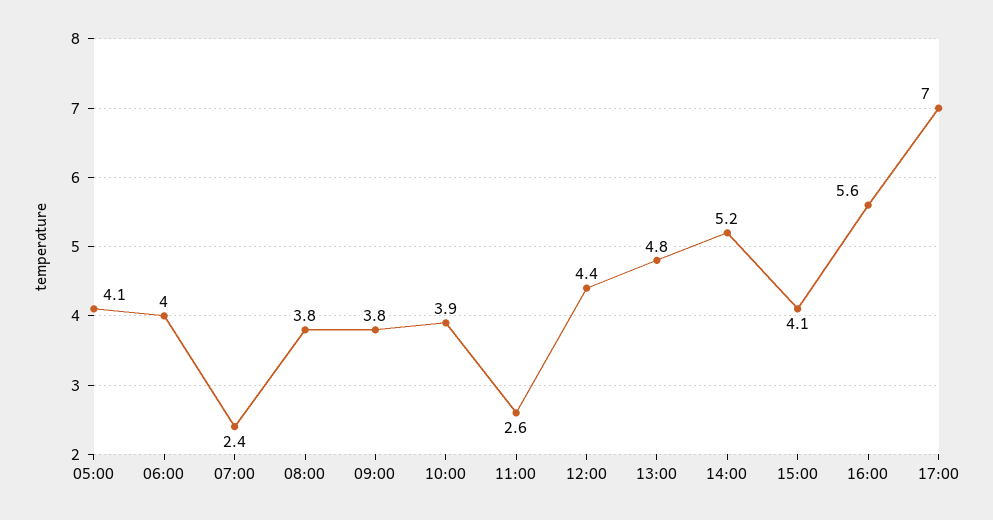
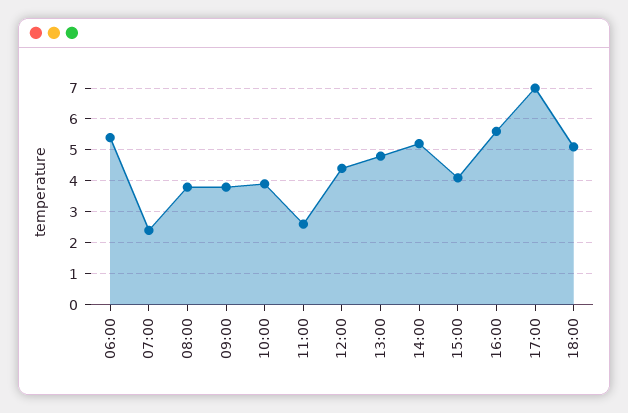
05:00: 4.1 -> none
06:00: 4 -> 5.5
18:00: none -> 5

